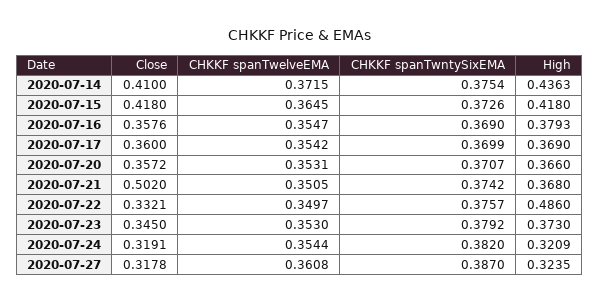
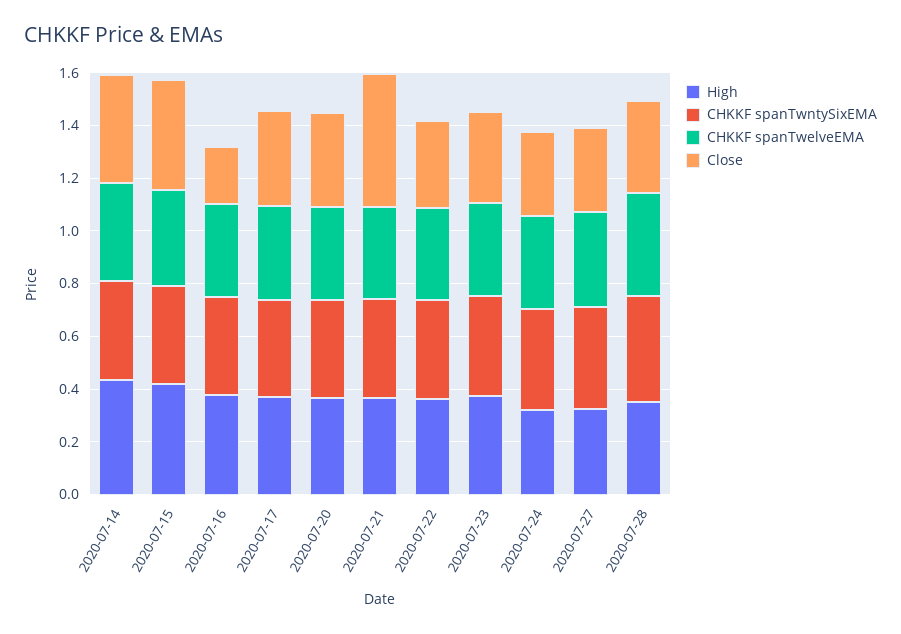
Close, 2020-07-16: 0.3576 -> 0.2
High, 2020-07-22: 0.486 -> 0.35
High, 2020-07-28: none -> 0.35
CHKKF spanTwntySixEMA, 2020-07-28: none -> 0.4
CHKKF spanTwelveEMA, 2020-07-28: none -> 0.4
Close, 2020-07-28: none -> 0.35

